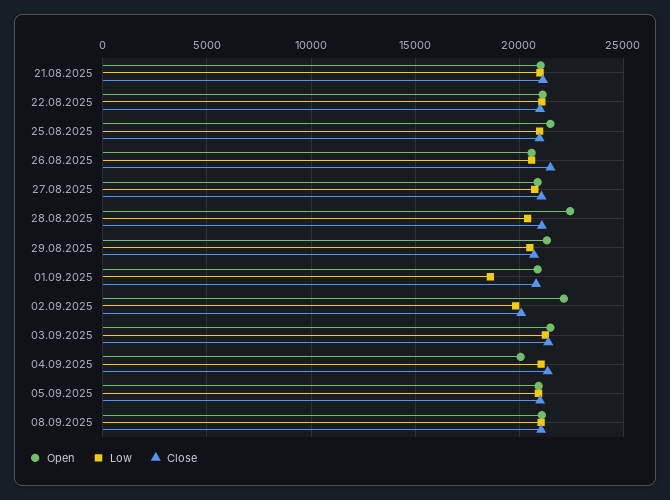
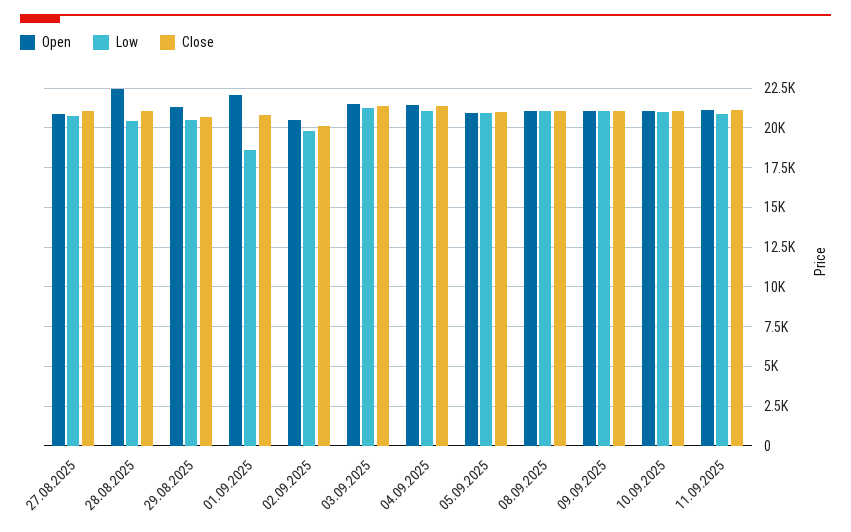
Open, 21.08.2025: 21000 -> none
Low, 21.08.2025: 21000 -> none
Close, 21.08.2025: 21000 -> none
Open, 22.08.2025: 21000 -> none
Low, 22.08.2025: 21000 -> none
Close, 22.08.2025: 21000 -> none
Open, 25.08.2025: 21500 -> none
Low, 25.08.2025: 21000 -> none
Close, 25.08.2025: 21000 -> none
Open, 26.08.2025: 20500 -> none
Low, 26.08.2025: 20500 -> none
Close, 26.08.2025: 21500 -> none
Open, 01.09.2025: 21000 -> 22000
Open, 02.09.2025: 22000 -> 20500
Open, 04.09.2025: 20000 -> 21500
Open, 09.09.2025: none -> 21000
Low, 09.09.2025: none -> 21000
Close, 09.09.2025: none -> 21000
Open, 10.09.2025: none -> 21000
Low, 10.09.2025: none -> 21000
Close, 10.09.2025: none -> 21000
Open, 11.09.2025: none -> 21000
Low, 11.09.2025: none -> 21000
Close, 11.09.2025: none -> 21000

